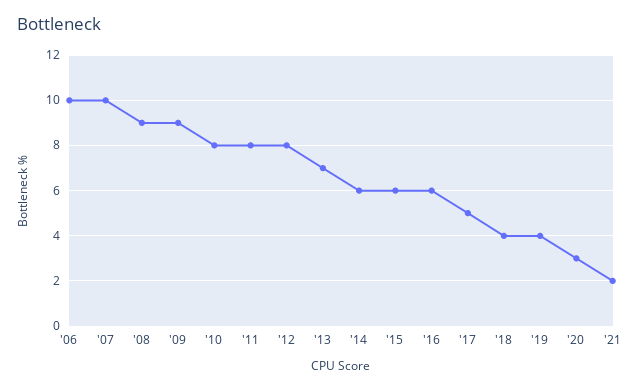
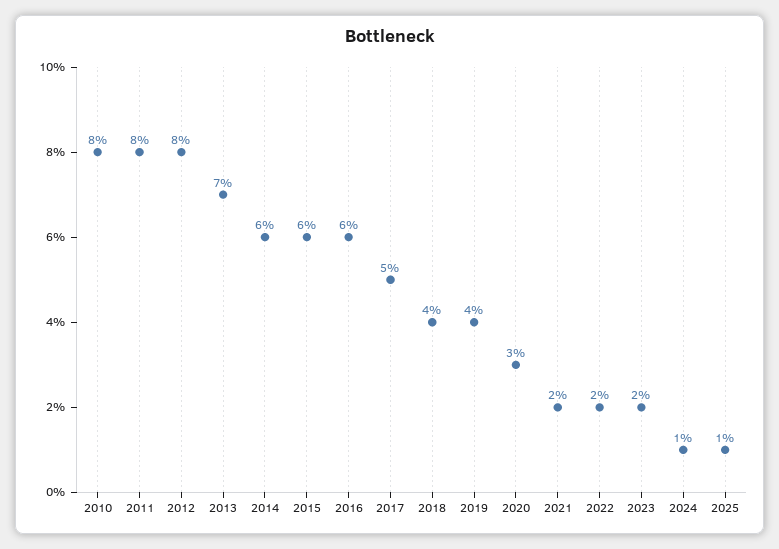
'06: 10 -> none
'07: 10 -> none
'08: 9 -> none
'09: 9 -> none
2022: none -> 2
2023: none -> 2
2024: none -> 1
2025: none -> 1

